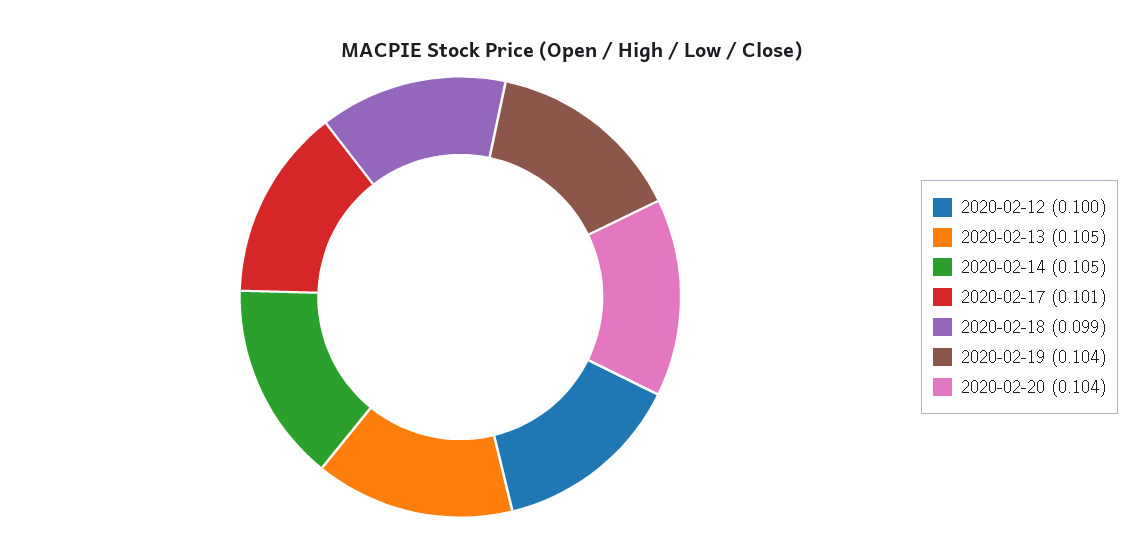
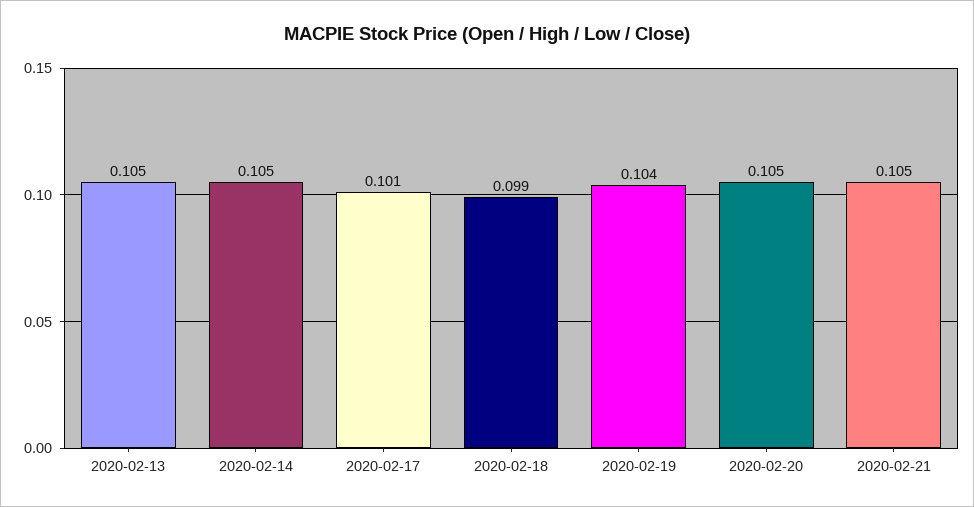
2020-02-12: 0.1 -> none
2020-02-20: 0.104 -> 0.105
2020-02-21: none -> 0.105

